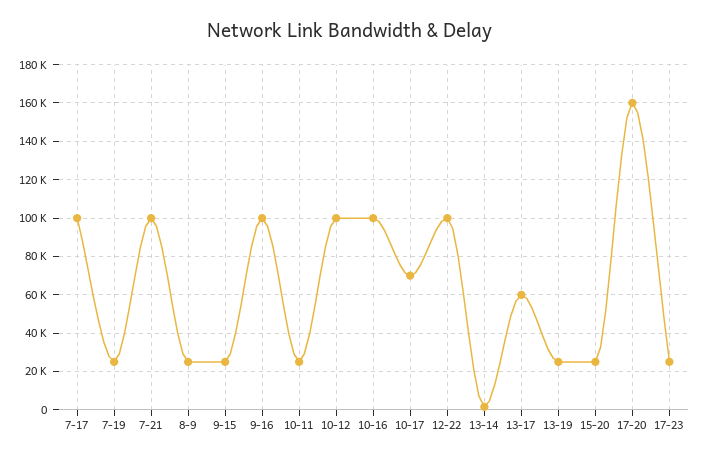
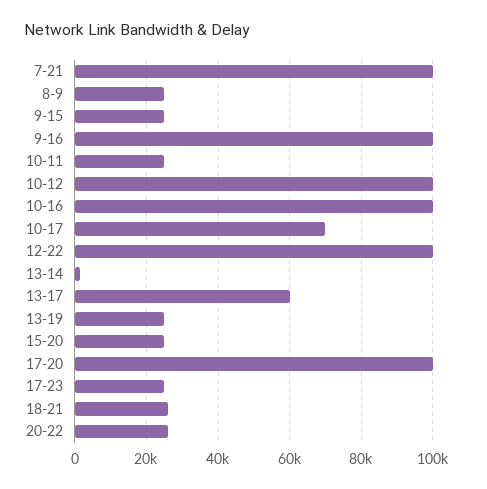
7-17: 100000 -> none
7-19: 25000 -> none
17-20: 160000 -> 100000
18-21: none -> 26000
20-22: none -> 26000

